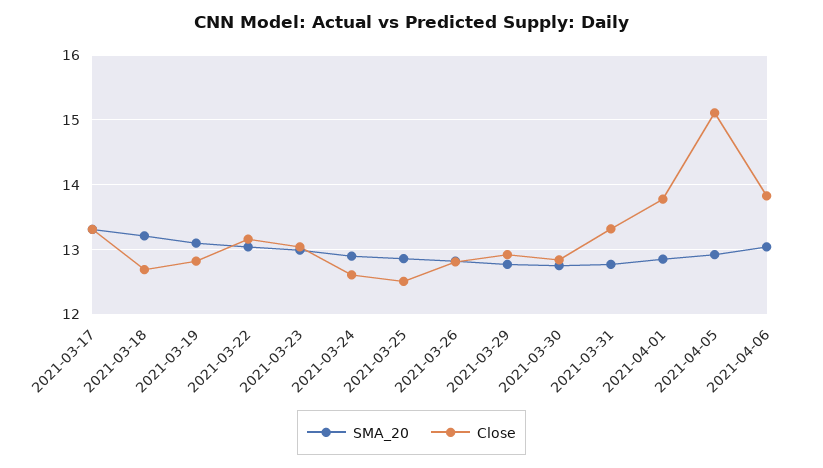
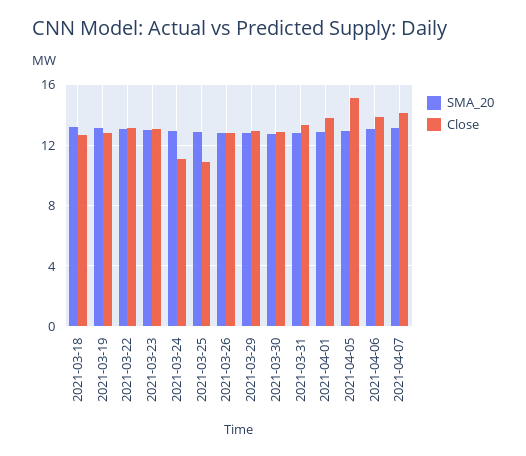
SMA_20, 2021-03-17: 13.3 -> none
Close, 2021-03-17: 13.3 -> none
Close, 2021-03-24: 12.6 -> 11
Close, 2021-03-25: 12.5 -> 11
SMA_20, 2021-04-07: none -> 13
Close, 2021-04-07: none -> 14

